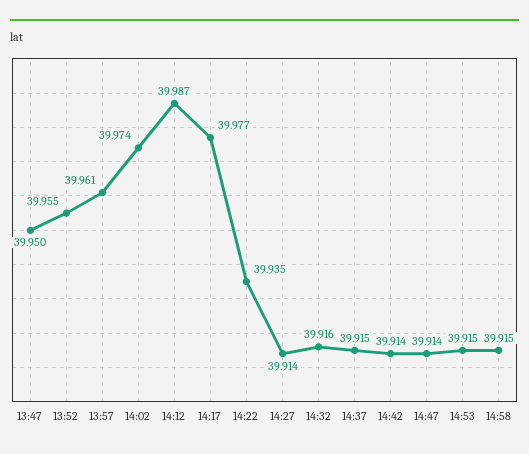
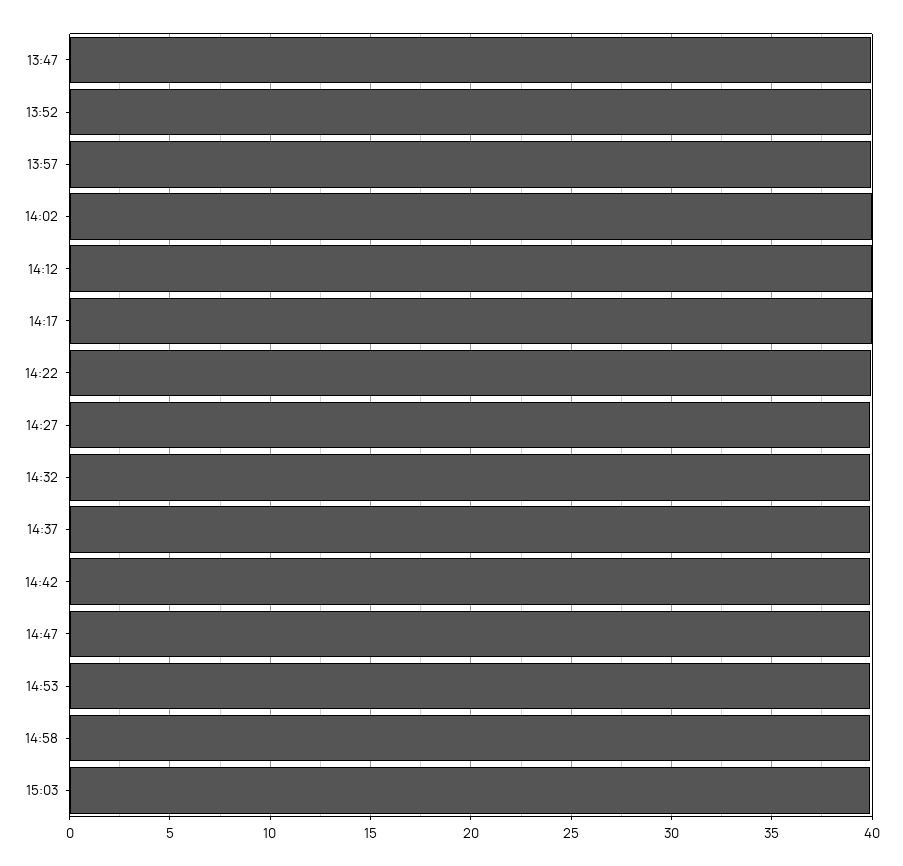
15:03: none -> 40

